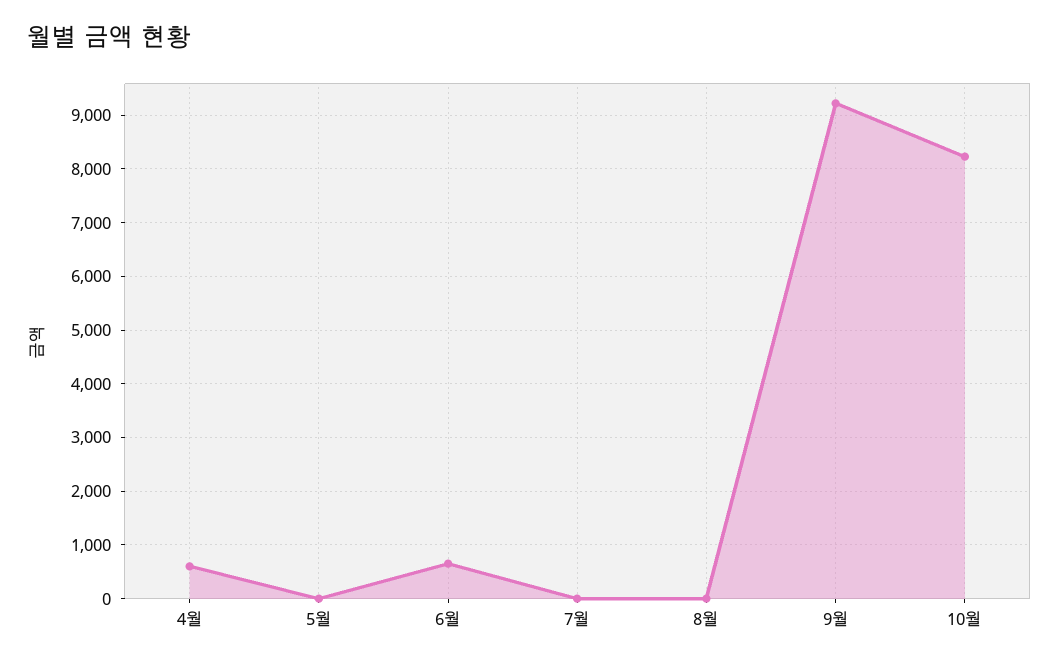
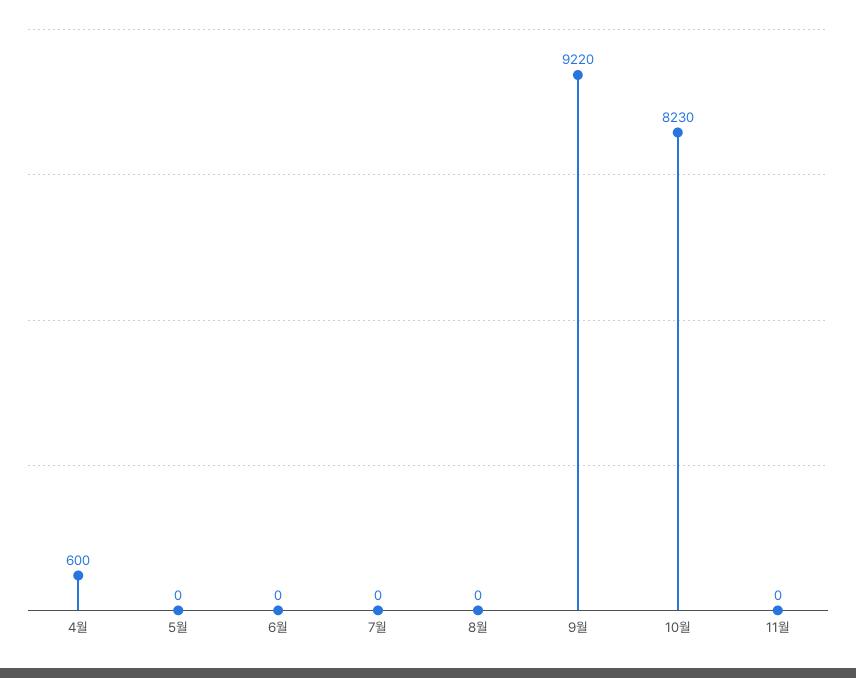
6월: 600 -> 0
11월: none -> 0

